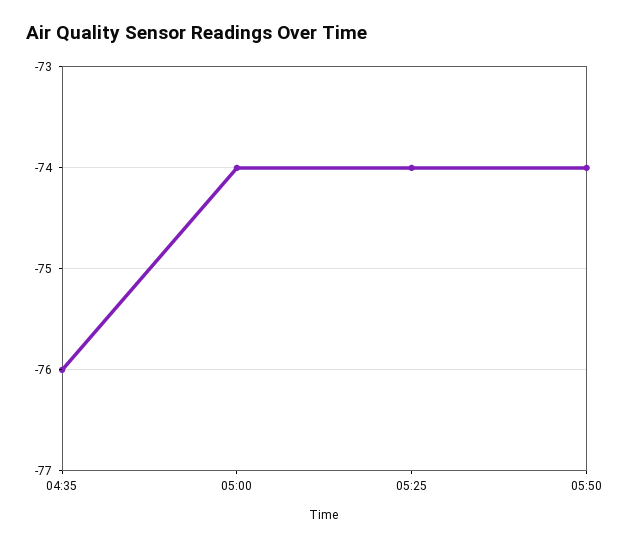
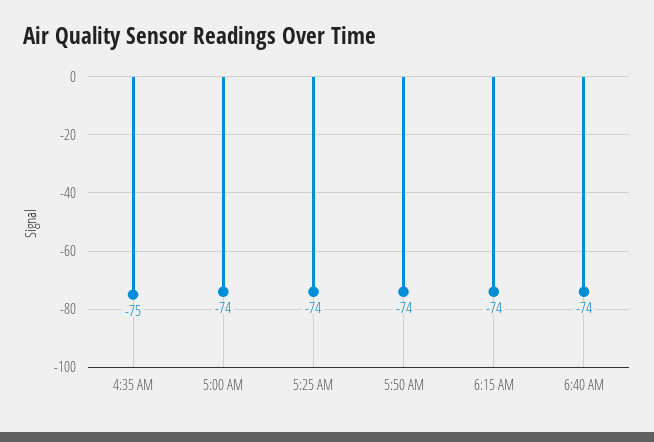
04:35: -76 -> -75
6:15 AM: none -> -74
6:40 AM: none -> -74

